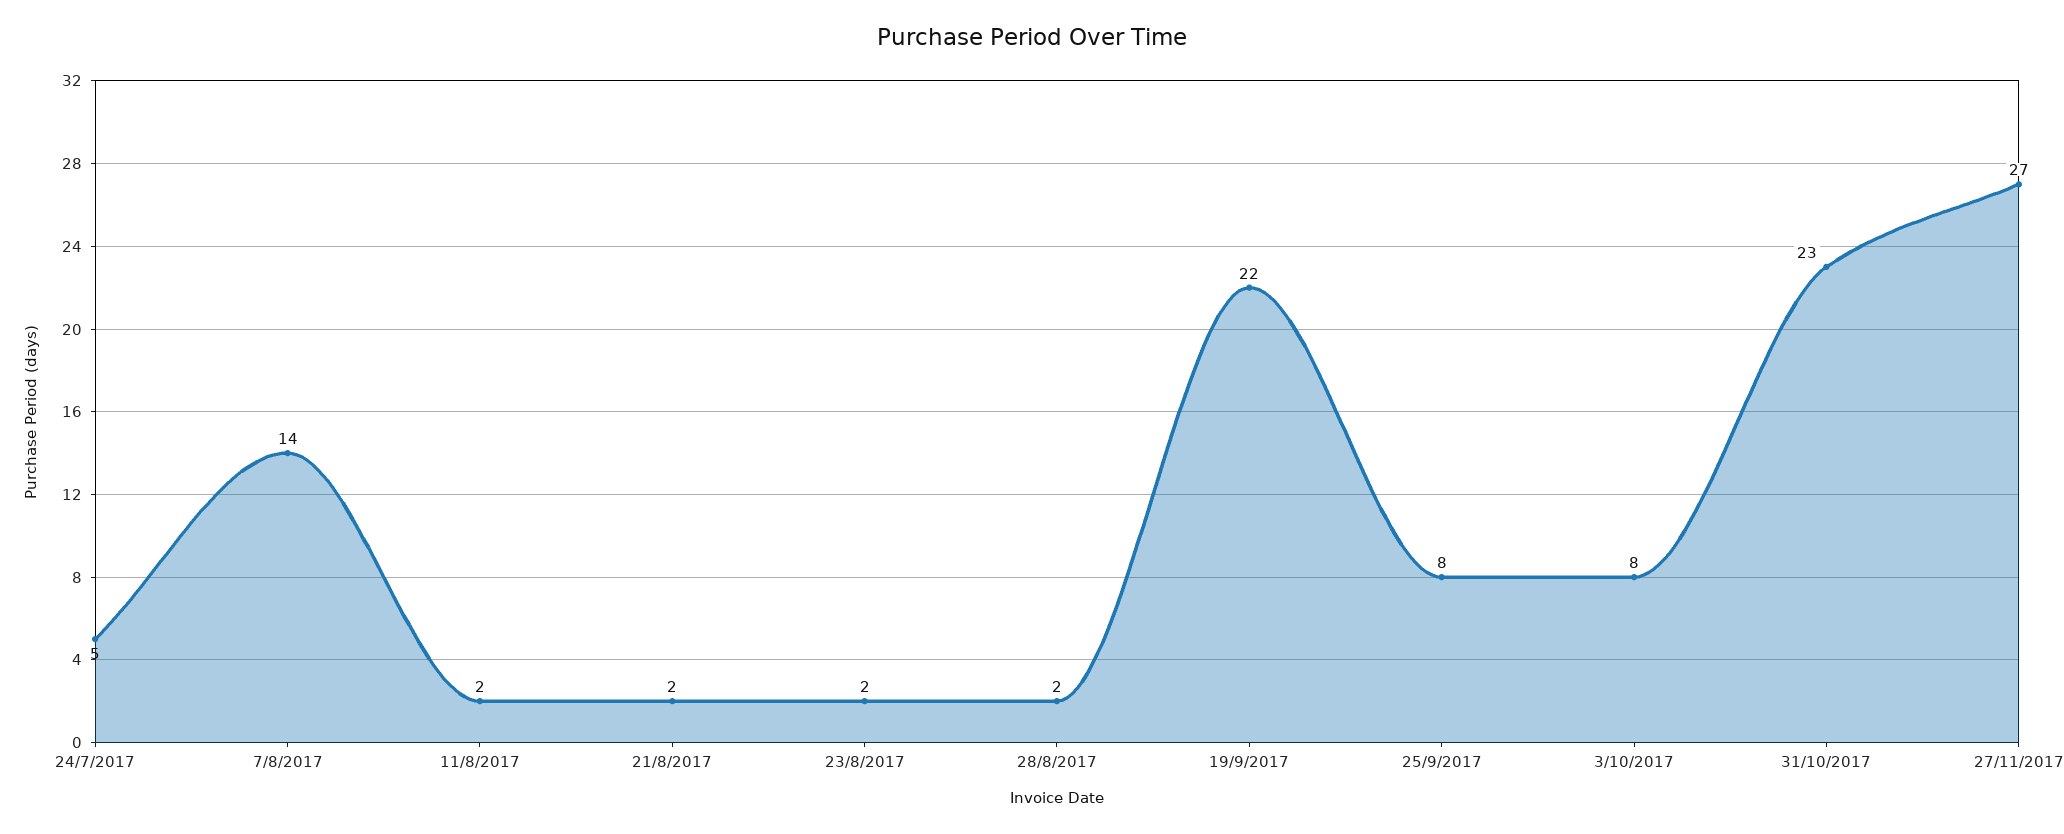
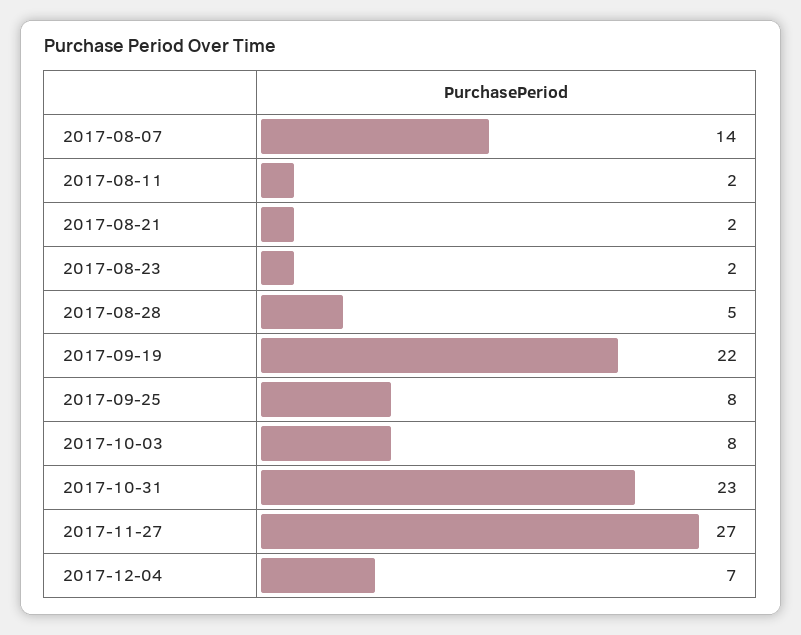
24/7/2017: 5 -> none
28/8/2017: 2 -> 5
2017-12-04: none -> 7

